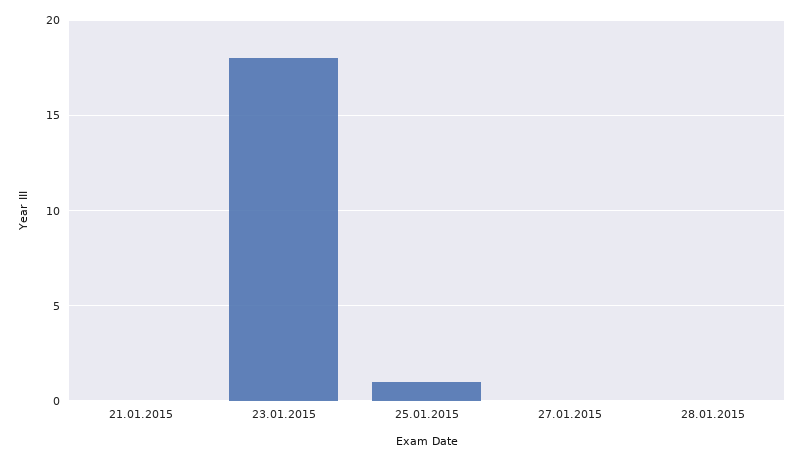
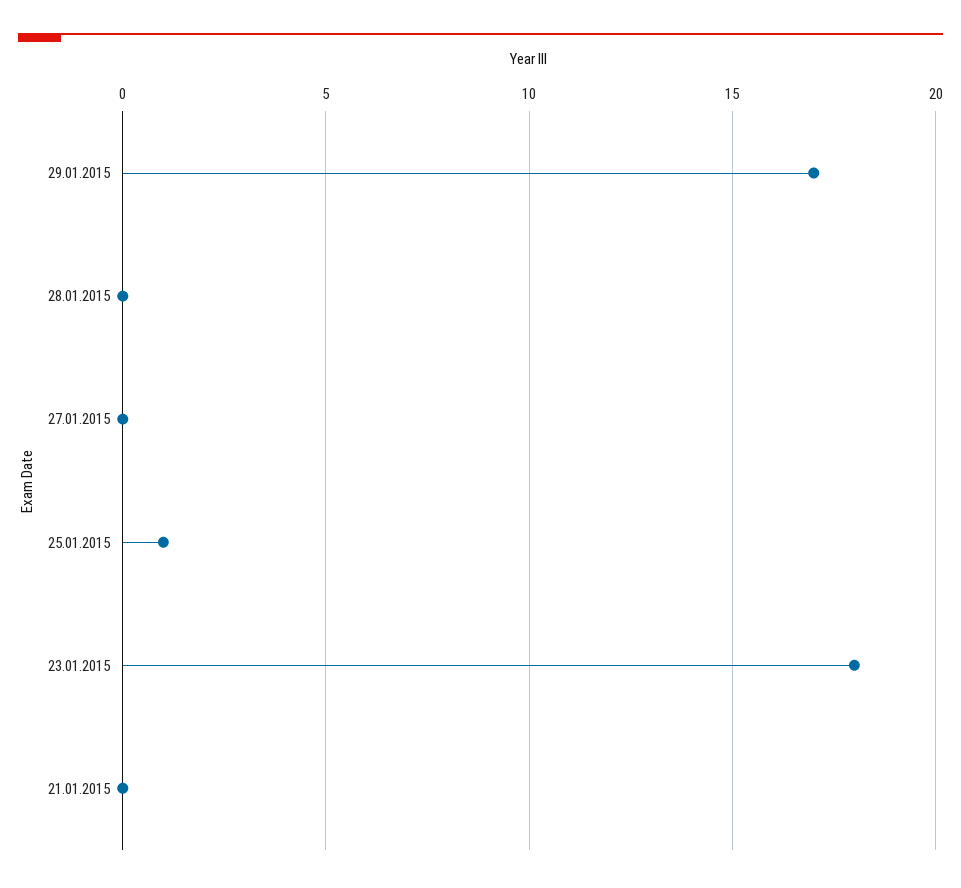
29.01.2015: none -> 17

